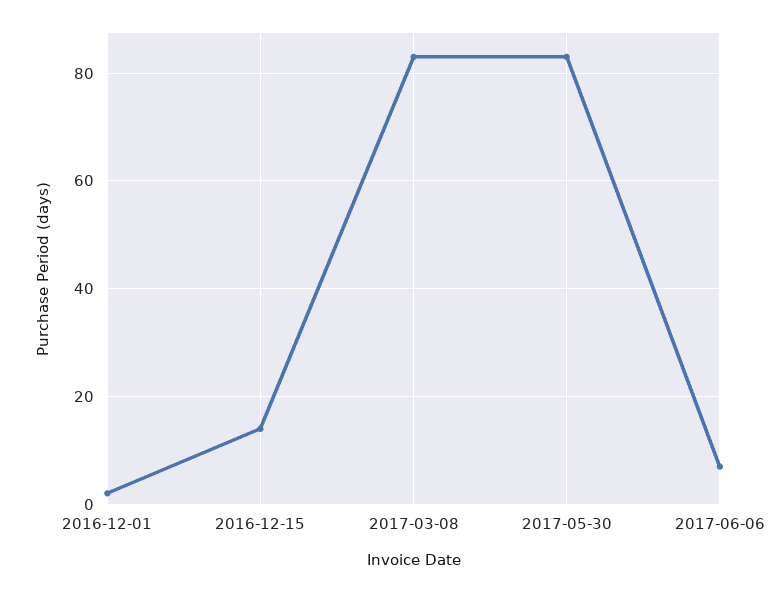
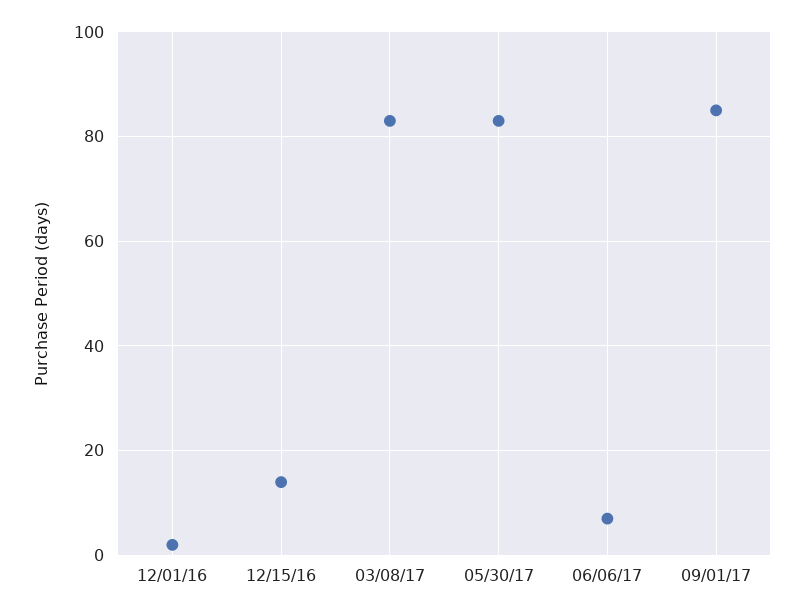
09/01/17: none -> 85

